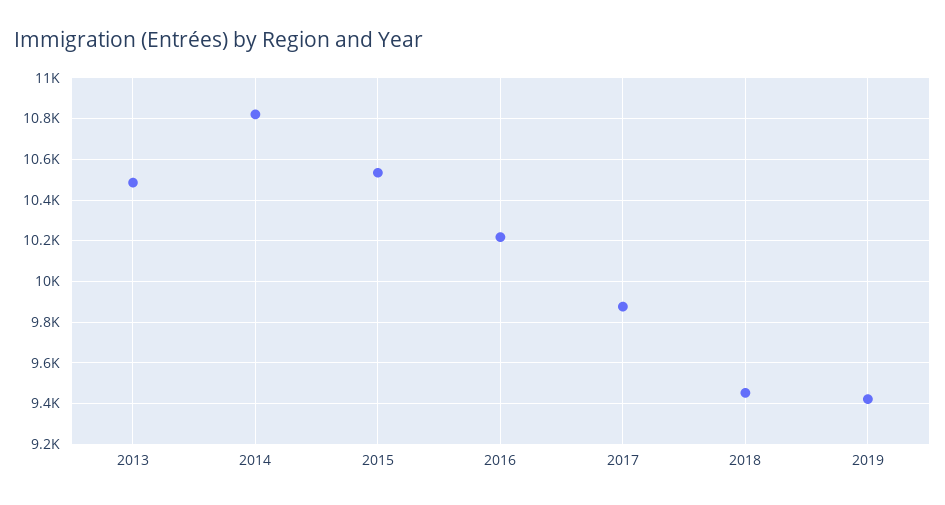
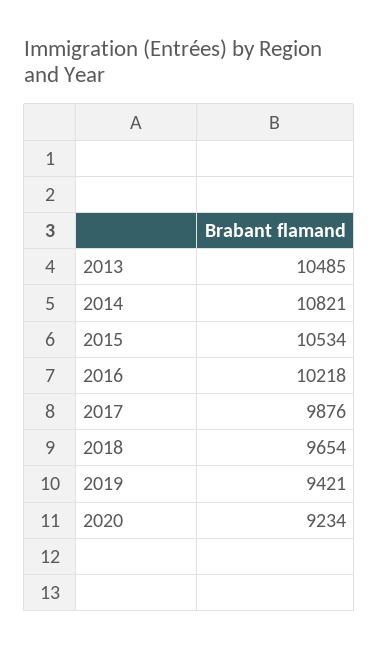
2018: 9450 -> 9654
2020: none -> 9234

